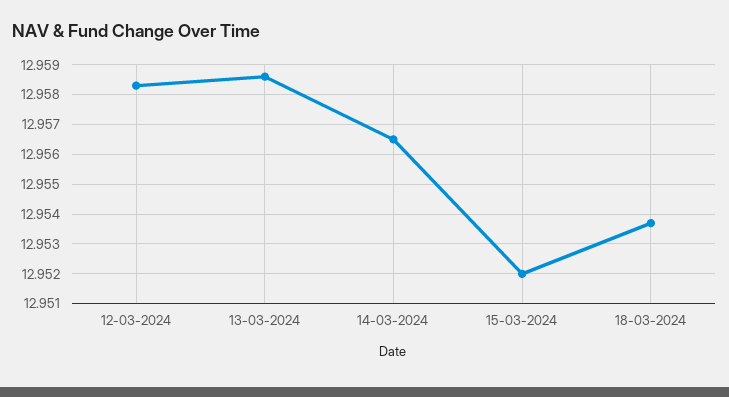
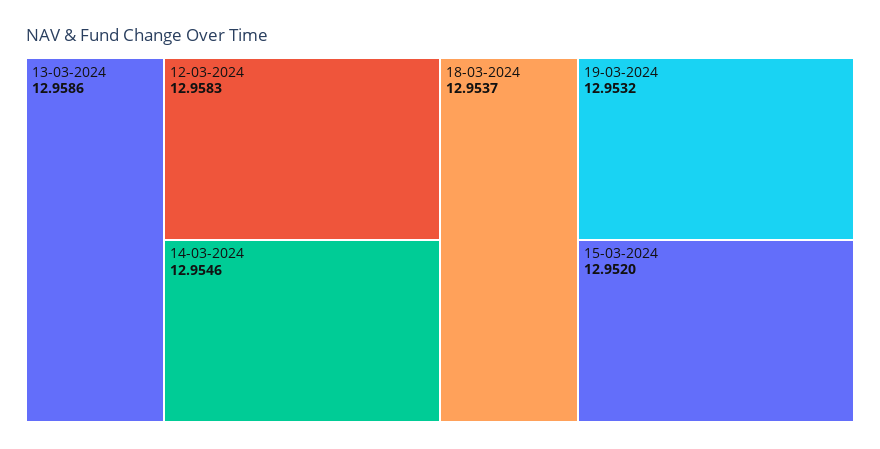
14-03-2024: 12.9565 -> 12.9546
19-03-2024: none -> 12.9532

